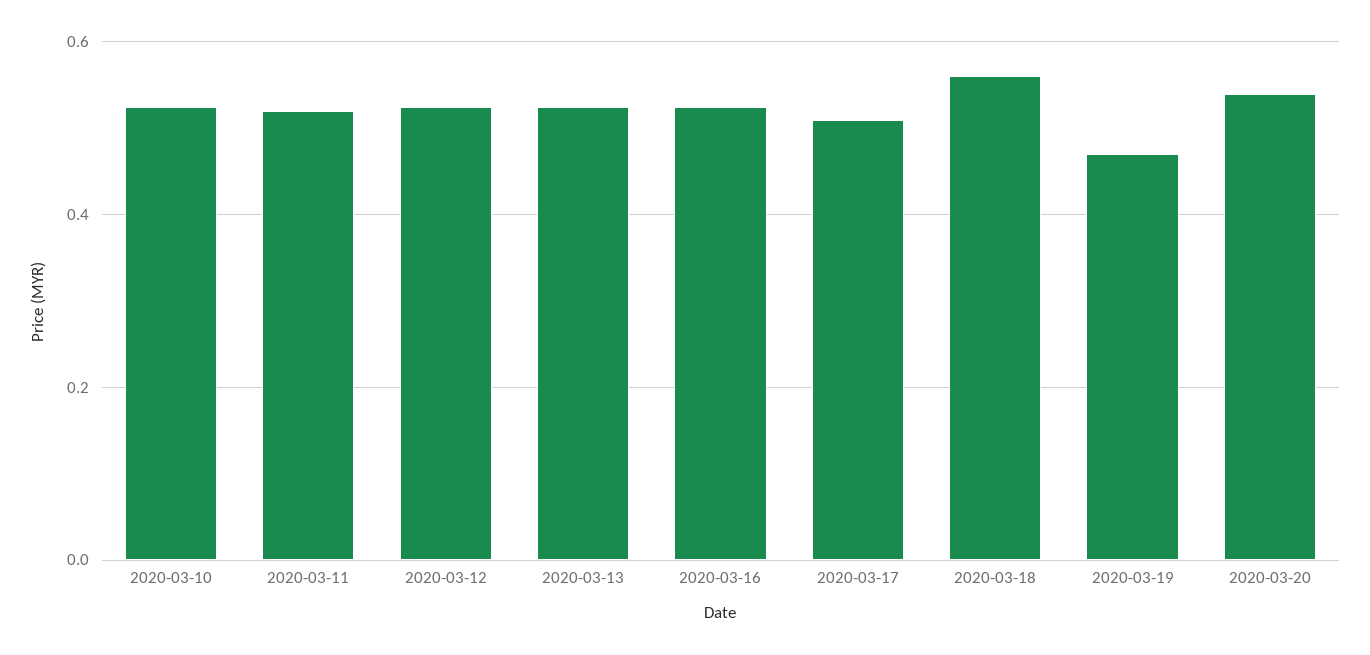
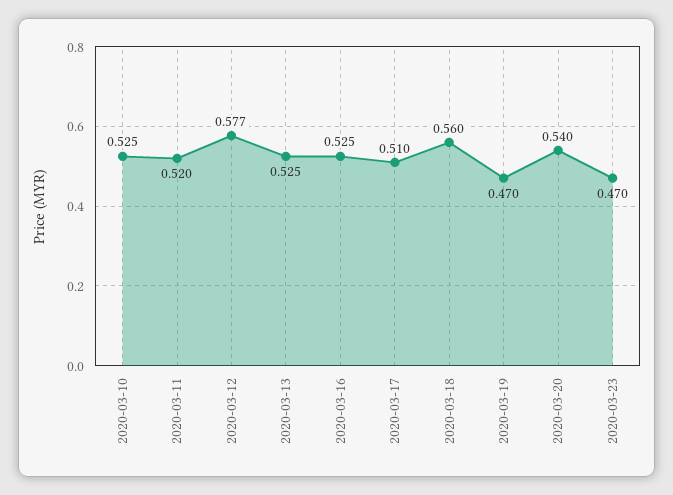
2020-03-12: 0.52 -> 0.577
2020-03-23: none -> 0.47

